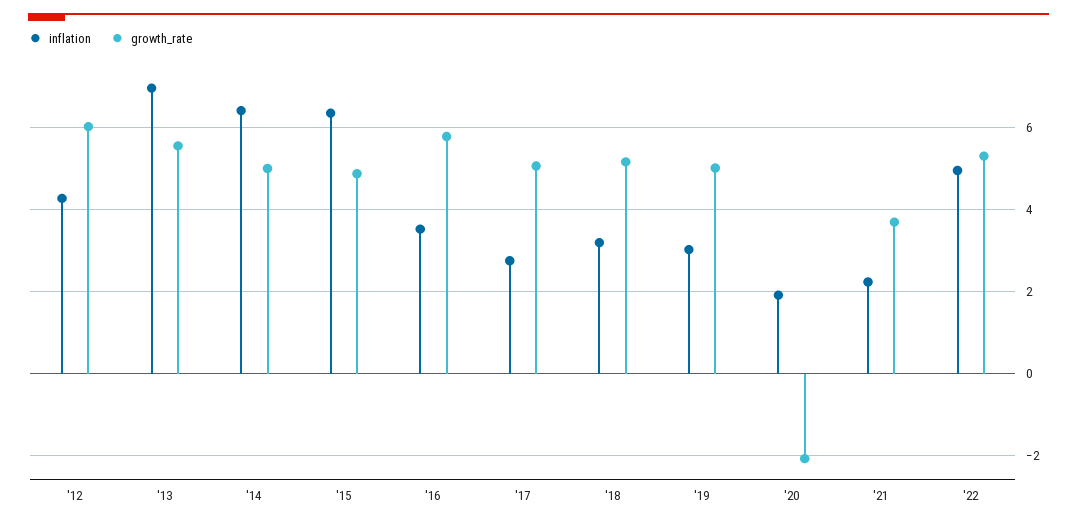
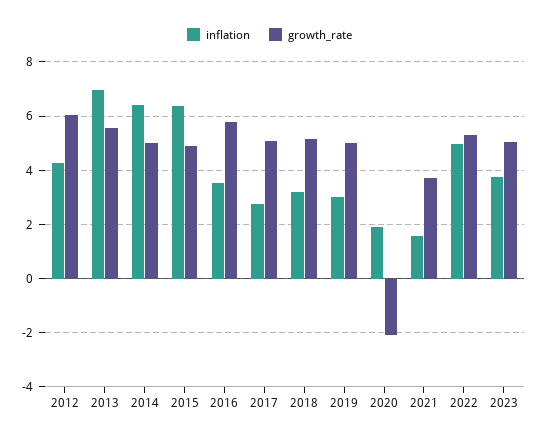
inflation, '21: 2.2 -> 1.5
inflation, 2023: none -> 3.75
growth_rate, 2023: none -> 5

